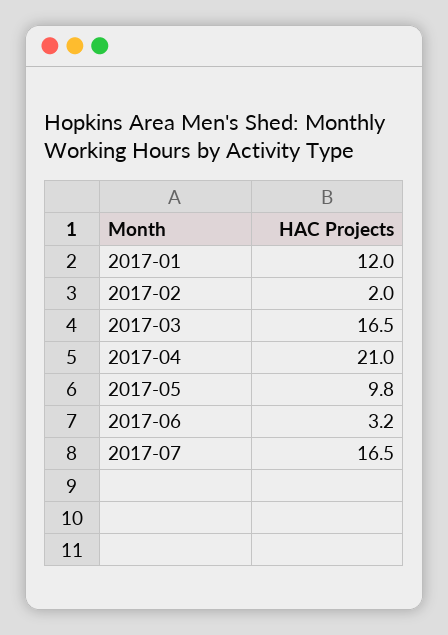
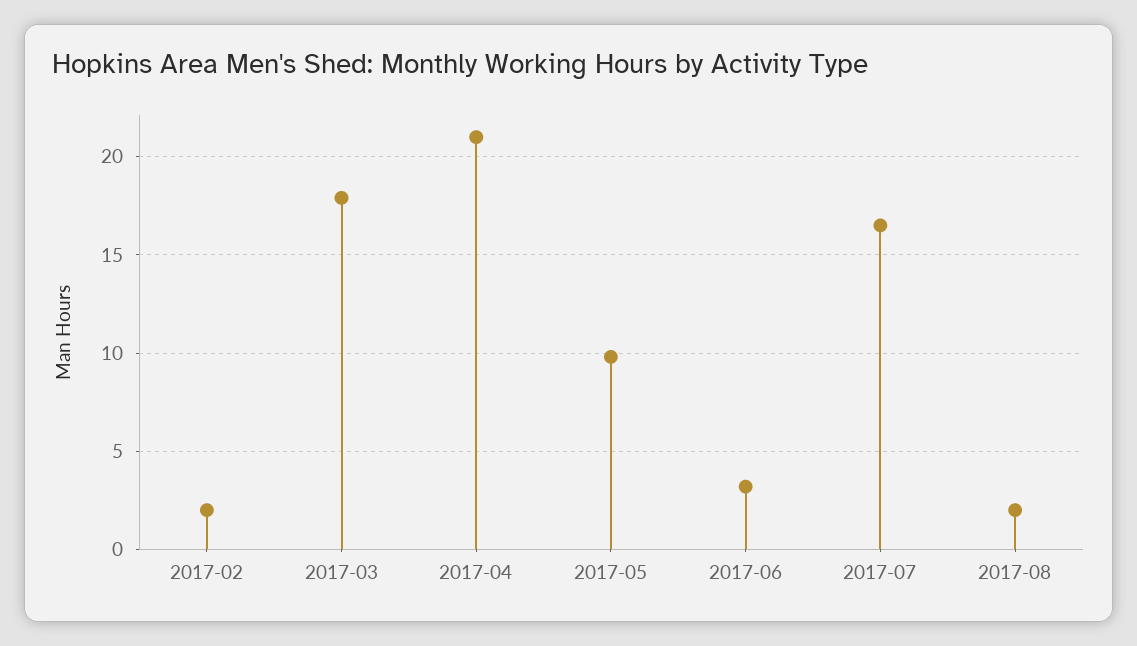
2017-01: 12 -> none
2017-03: 16.5 -> 18
2017-08: none -> 2

